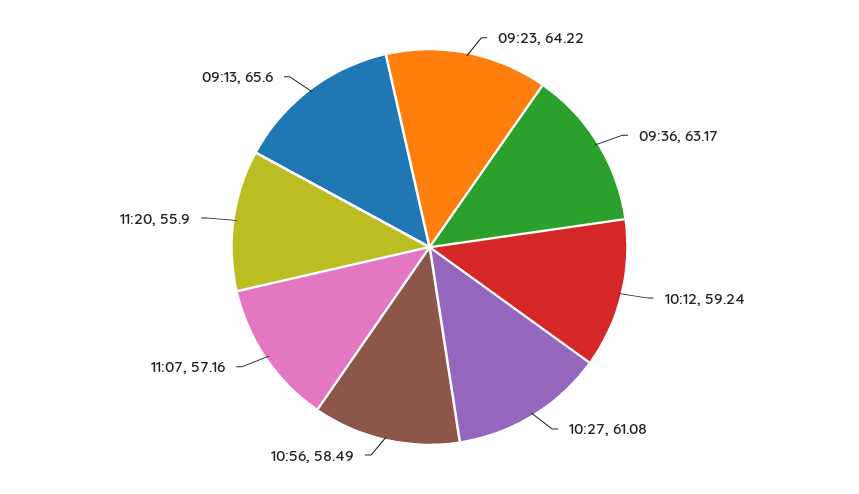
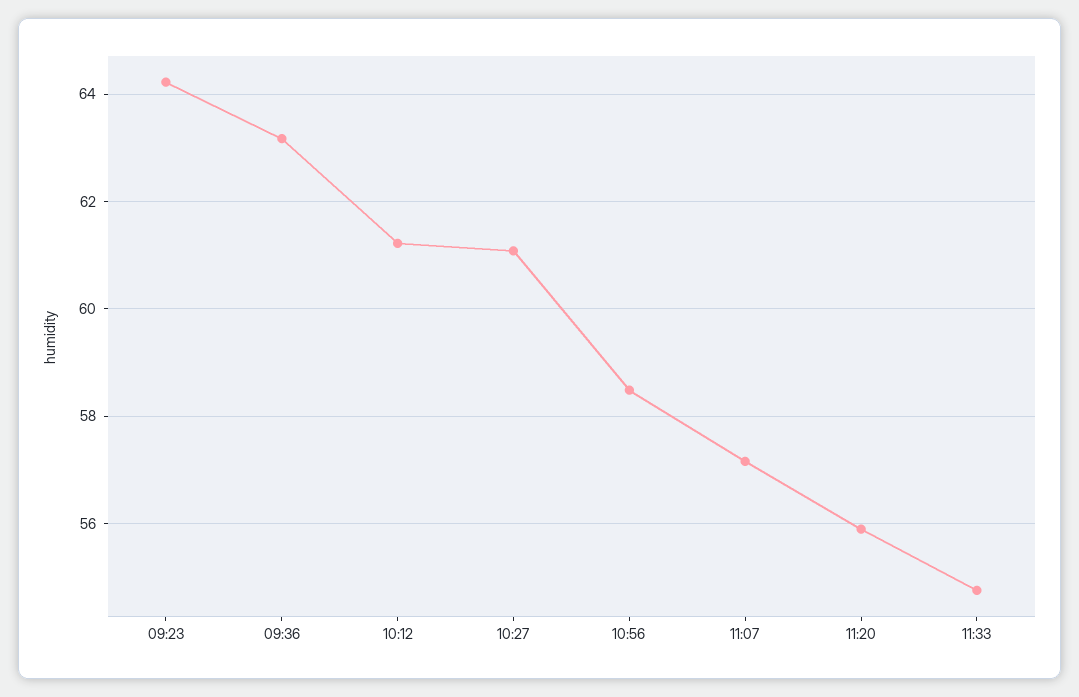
10:12: 59.24 -> 61.2
09:13: 65.6 -> none
11:33: none -> 54.8

